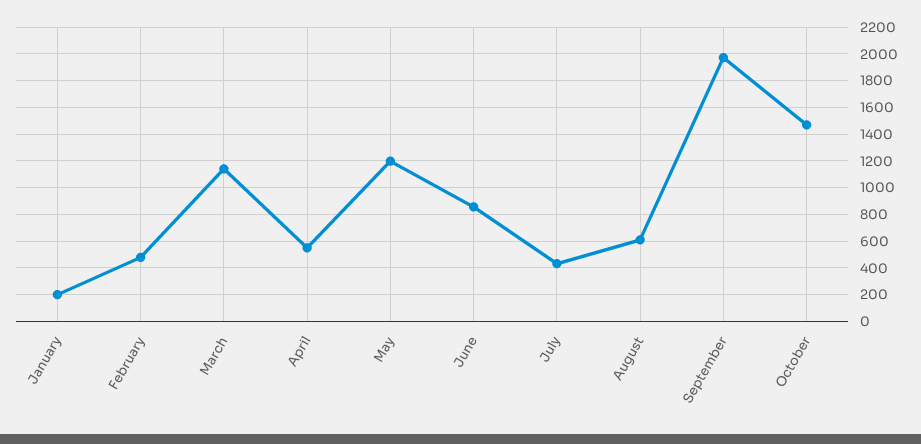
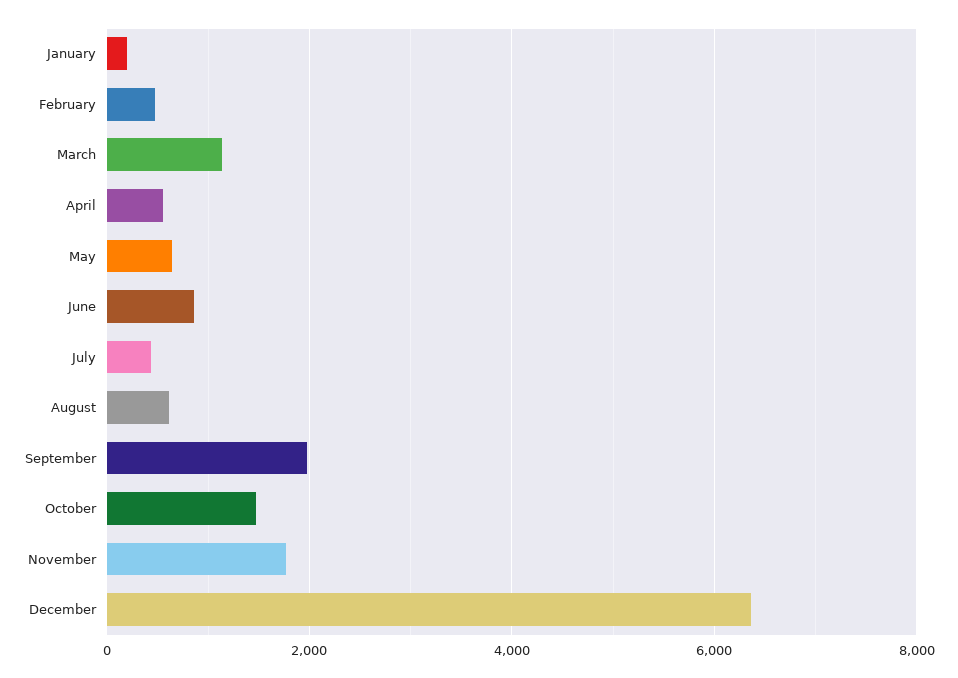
May: 1200 -> 600
November: none -> 1800
December: none -> 6400

